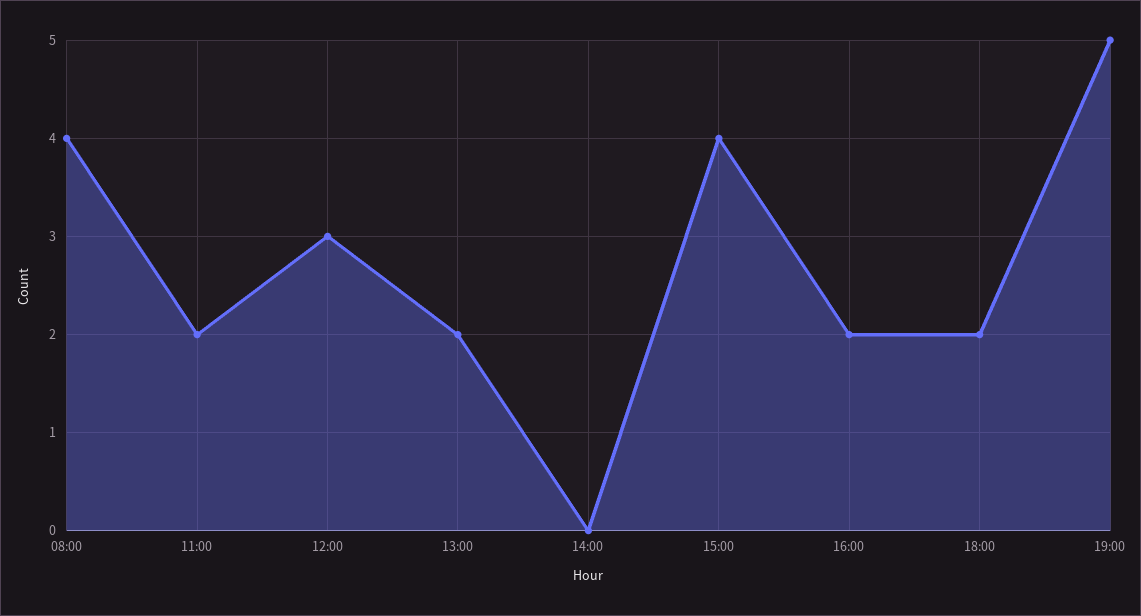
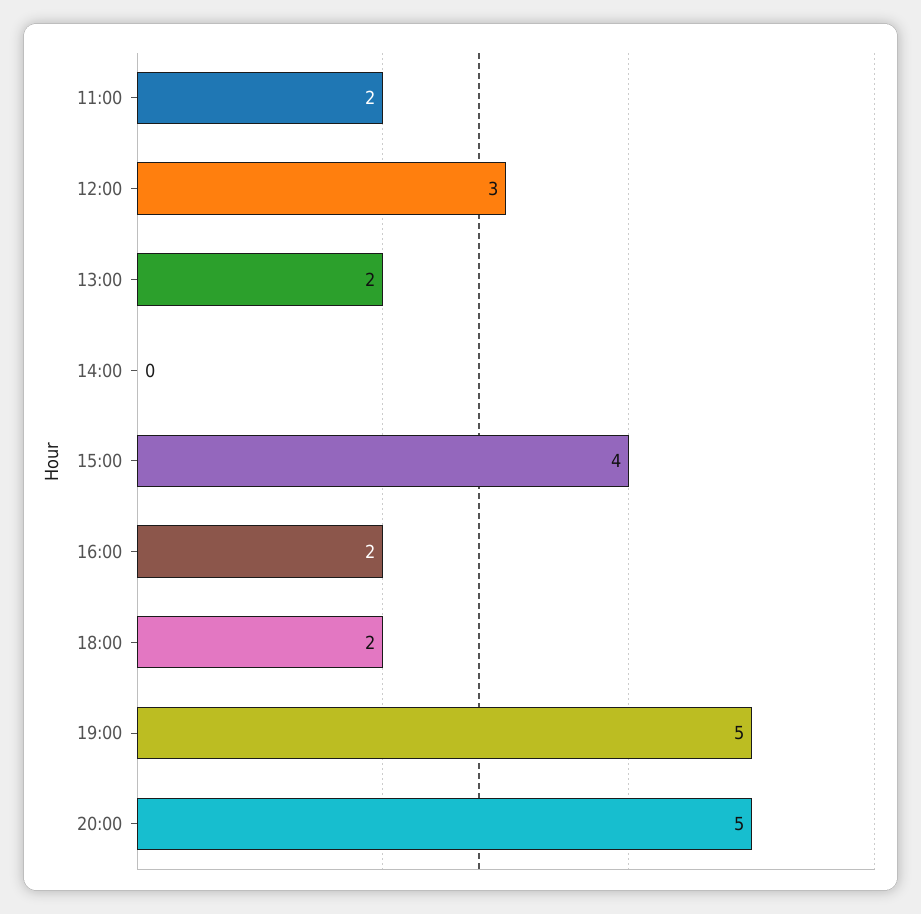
08:00: 4 -> none
20:00: none -> 5

